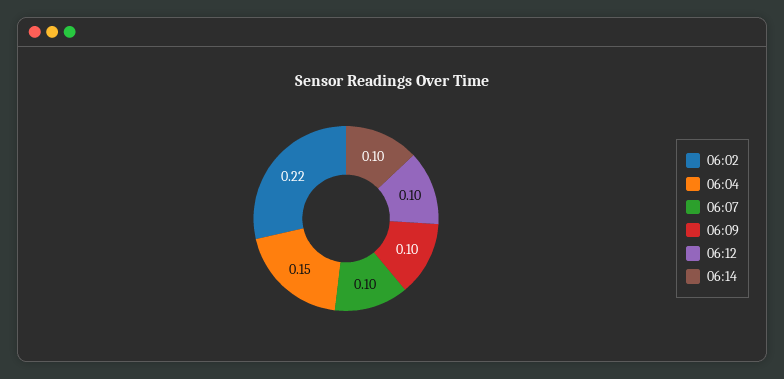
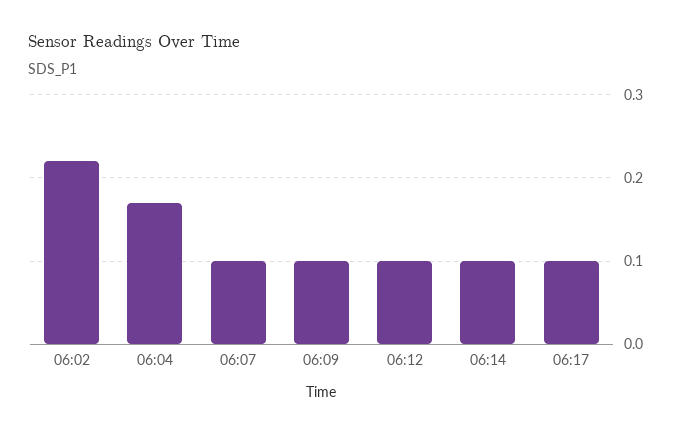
06:04: 0.15 -> 0.17
06:17: none -> 0.1

